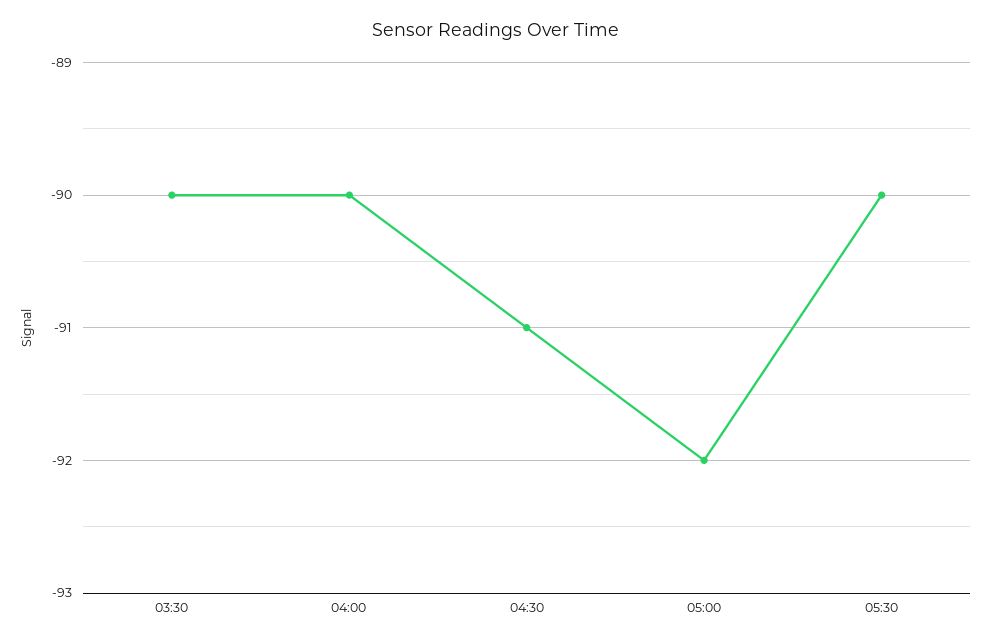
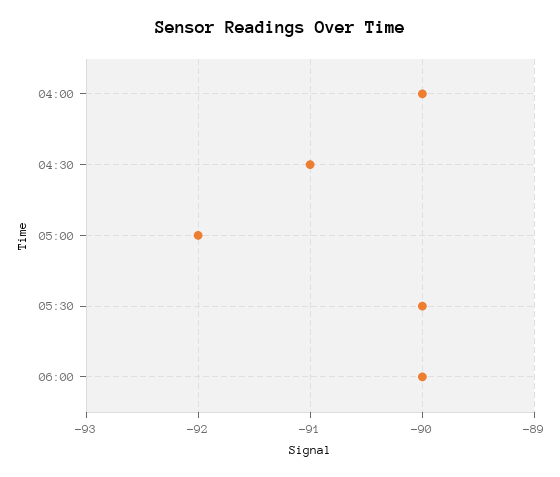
03:30: -90 -> none
06:00: none -> -90

